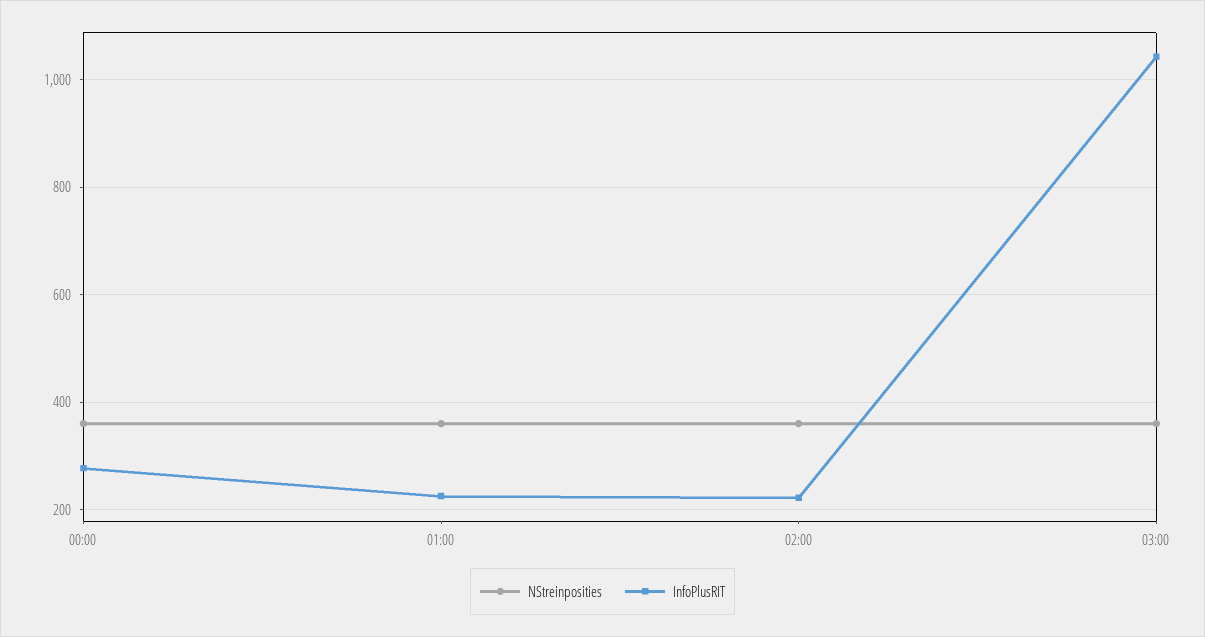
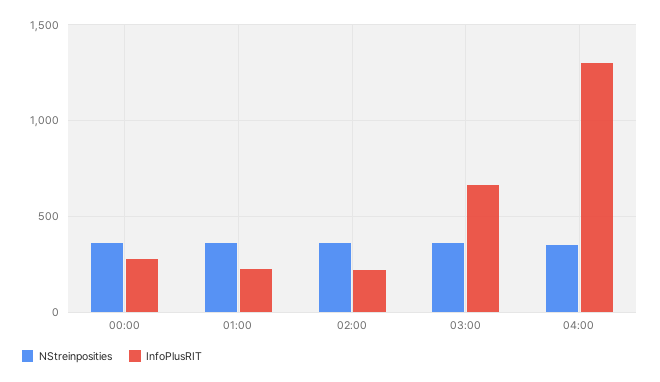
InfoPlusRIT, 03:00: 1040 -> 650
NStreinposities, 04:00: none -> 350
InfoPlusRIT, 04:00: none -> 1300

